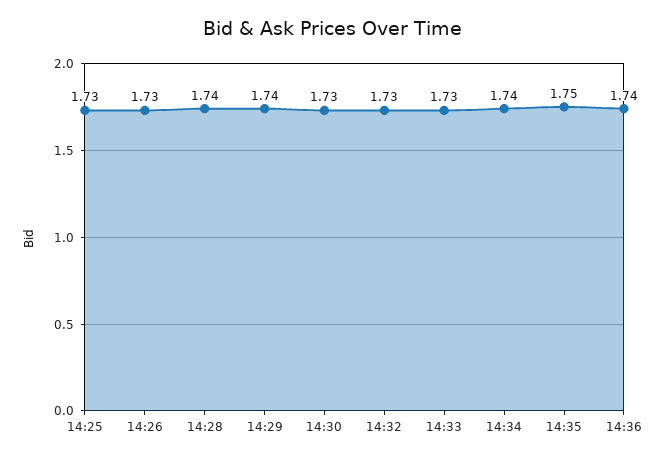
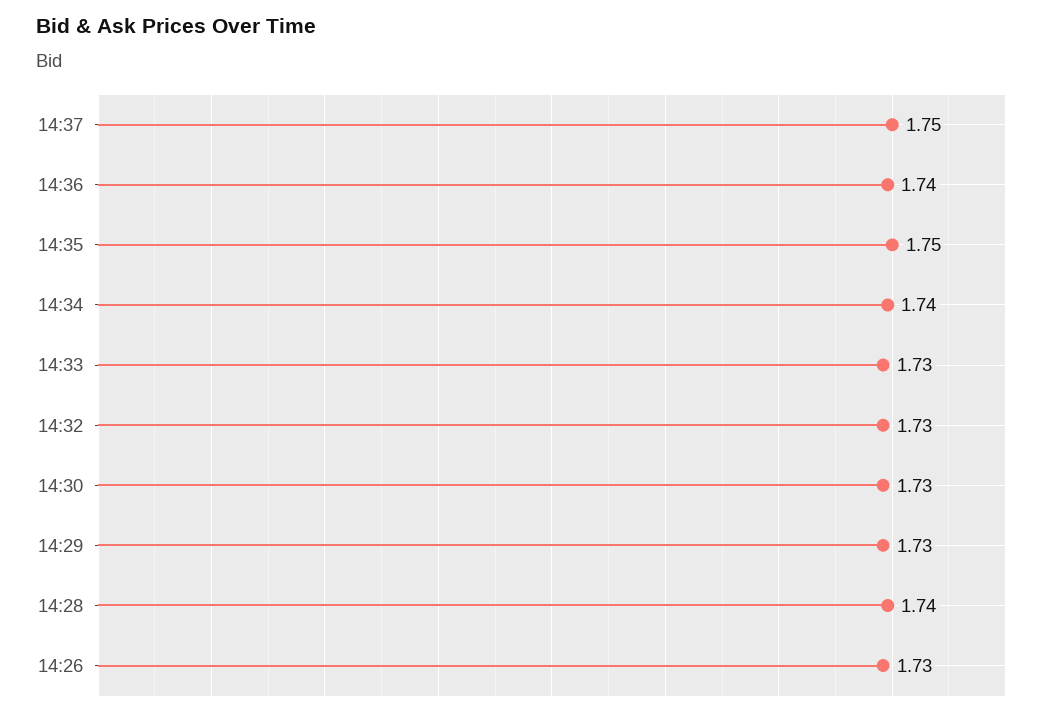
14:25: 1.73 -> none
14:29: 1.74 -> 1.73
14:37: none -> 1.75

